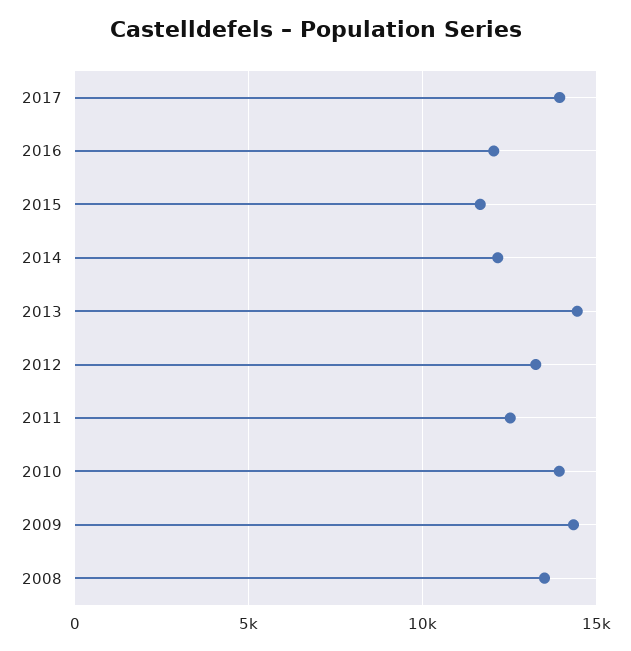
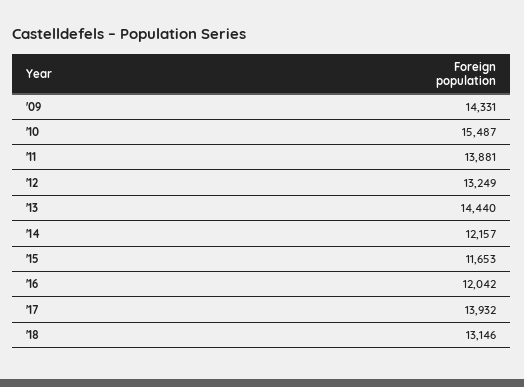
2011: 12500 -> 13881
2010: 14000 -> 15487
2008: 13500 -> none
'18: none -> 13146

